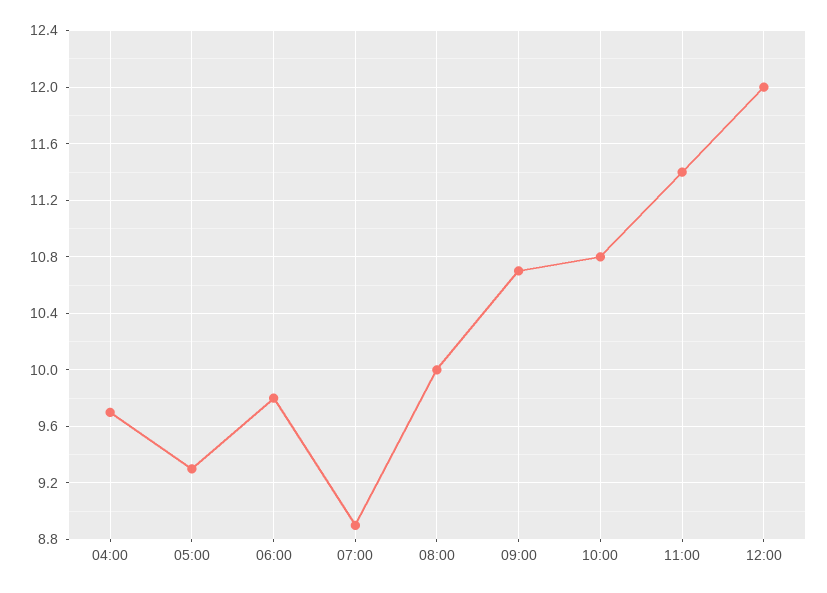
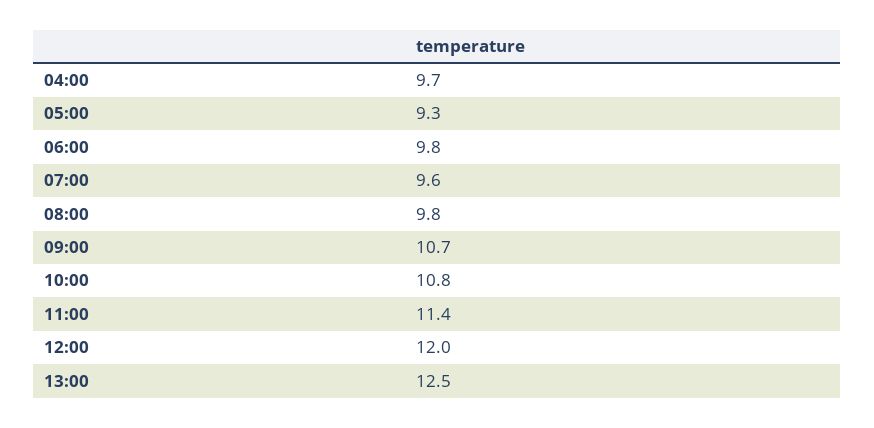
07:00: 8.9 -> 9.6
08:00: 10 -> 9.8
13:00: none -> 12.5

